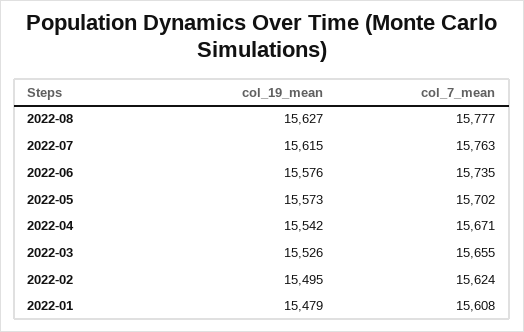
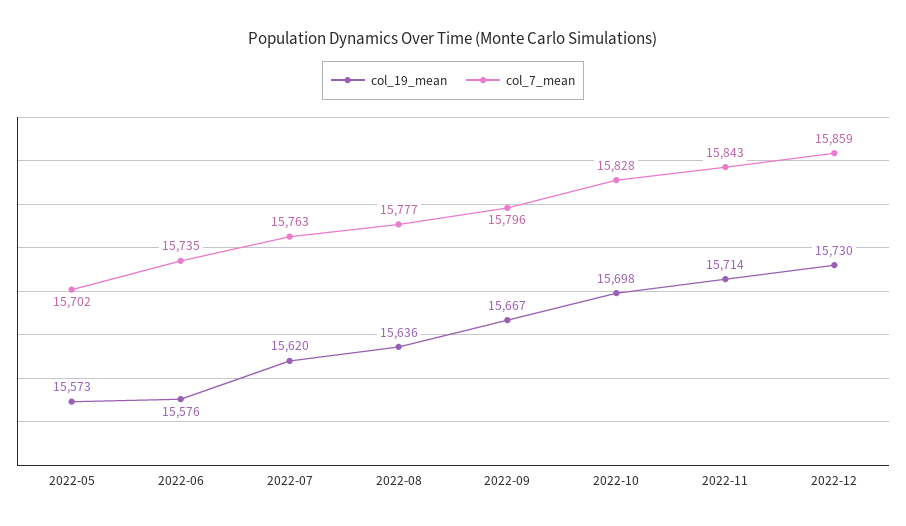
col_19_mean, 2022-08: 15627 -> 15636
col_19_mean, 2022-07: 15615 -> 15620
col_19_mean, 2022-04: 15542 -> none
col_7_mean, 2022-04: 15671 -> none
col_19_mean, 2022-03: 15526 -> none
col_7_mean, 2022-03: 15655 -> none
col_19_mean, 2022-02: 15495 -> none
col_7_mean, 2022-02: 15624 -> none
col_19_mean, 2022-01: 15479 -> none
col_7_mean, 2022-01: 15608 -> none
col_19_mean, 2022-09: none -> 15667
col_7_mean, 2022-09: none -> 15796
col_19_mean, 2022-10: none -> 15698
col_7_mean, 2022-10: none -> 15828
col_19_mean, 2022-11: none -> 15714
col_7_mean, 2022-11: none -> 15843
col_19_mean, 2022-12: none -> 15730
col_7_mean, 2022-12: none -> 15859

